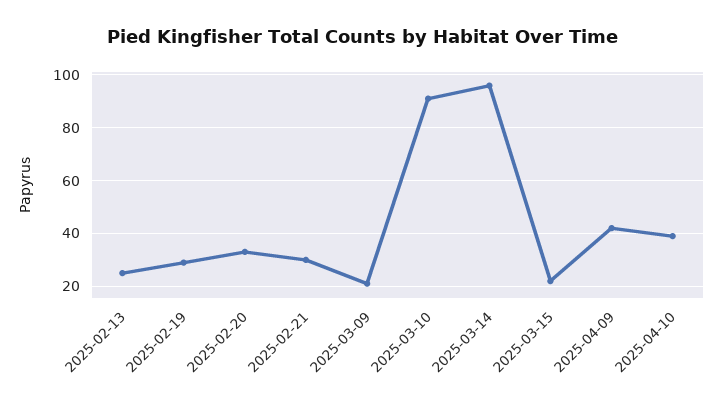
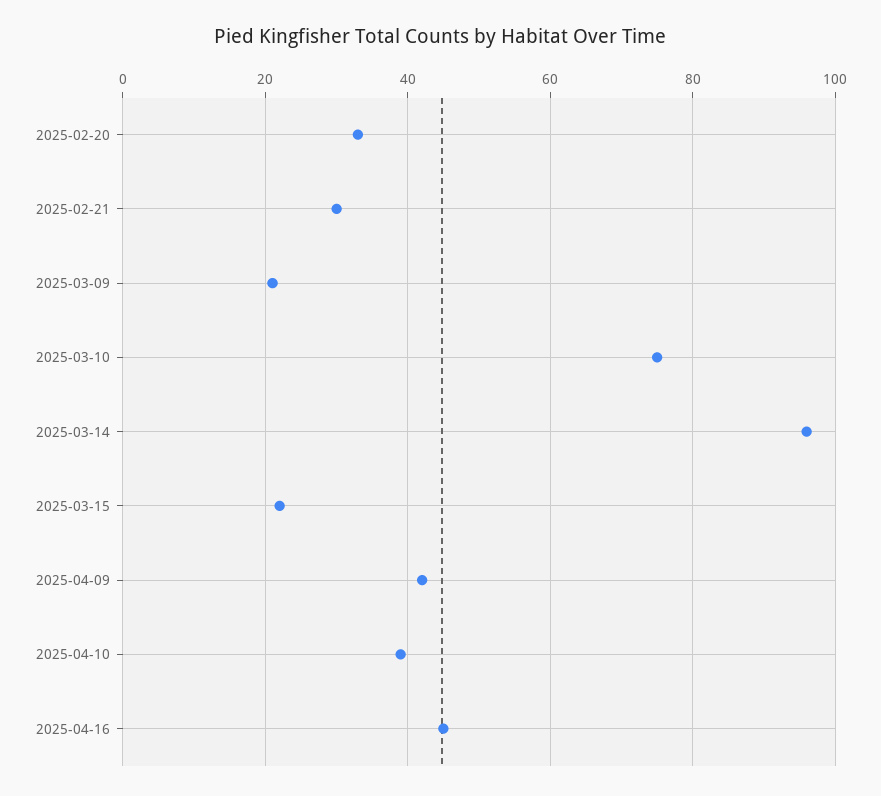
2025-02-13: 25 -> none
2025-02-19: 30 -> none
2025-03-10: 90 -> 75
2025-04-16: none -> 45

